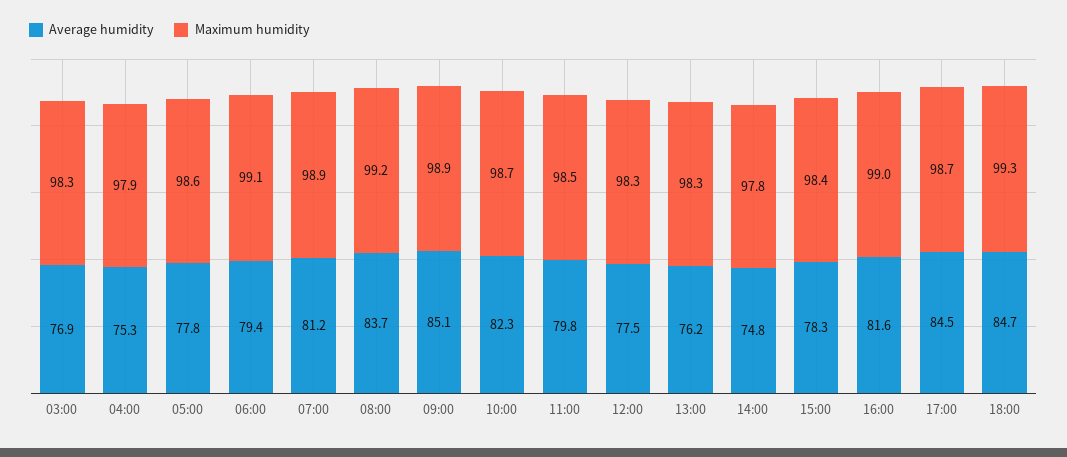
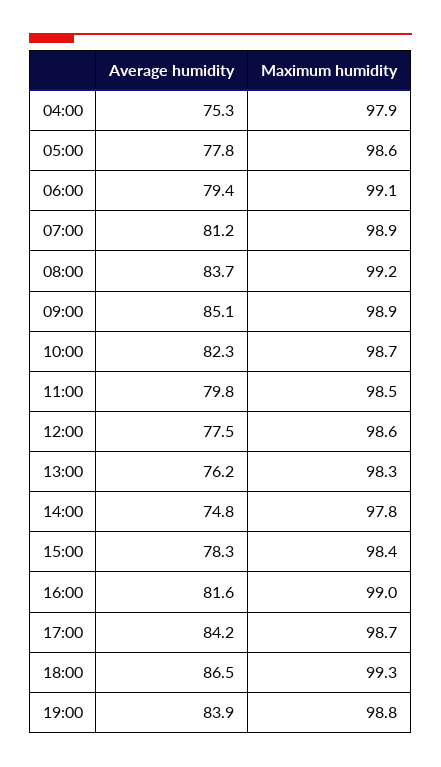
Average humidity, 03:00: 76.9 -> none
Maximum humidity, 03:00: 98.3 -> none
Maximum humidity, 12:00: 98.3 -> 98.6
Average humidity, 17:00: 84.5 -> 84.2
Average humidity, 18:00: 84.7 -> 86.5
Average humidity, 19:00: none -> 83.9
Maximum humidity, 19:00: none -> 98.8

